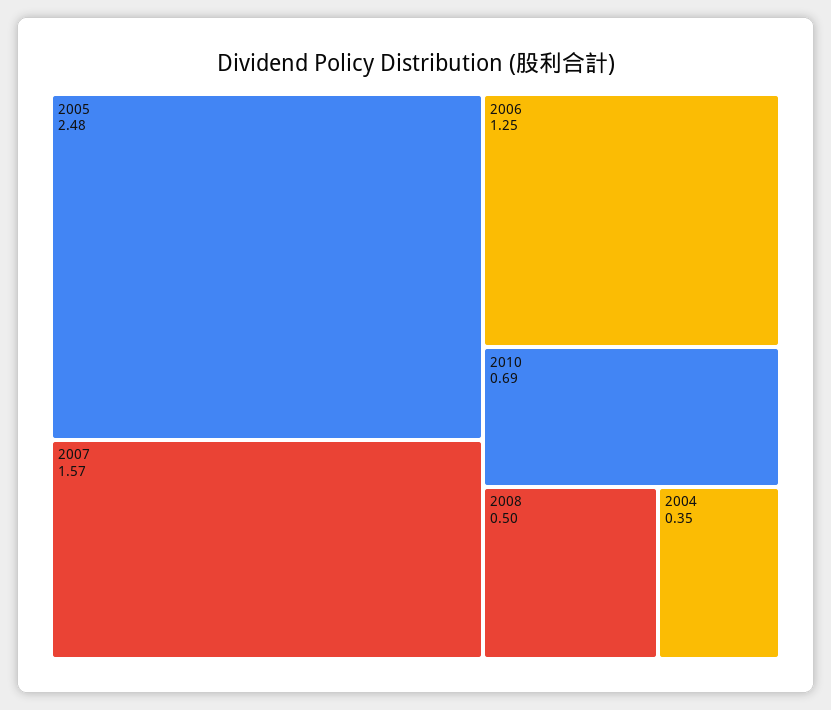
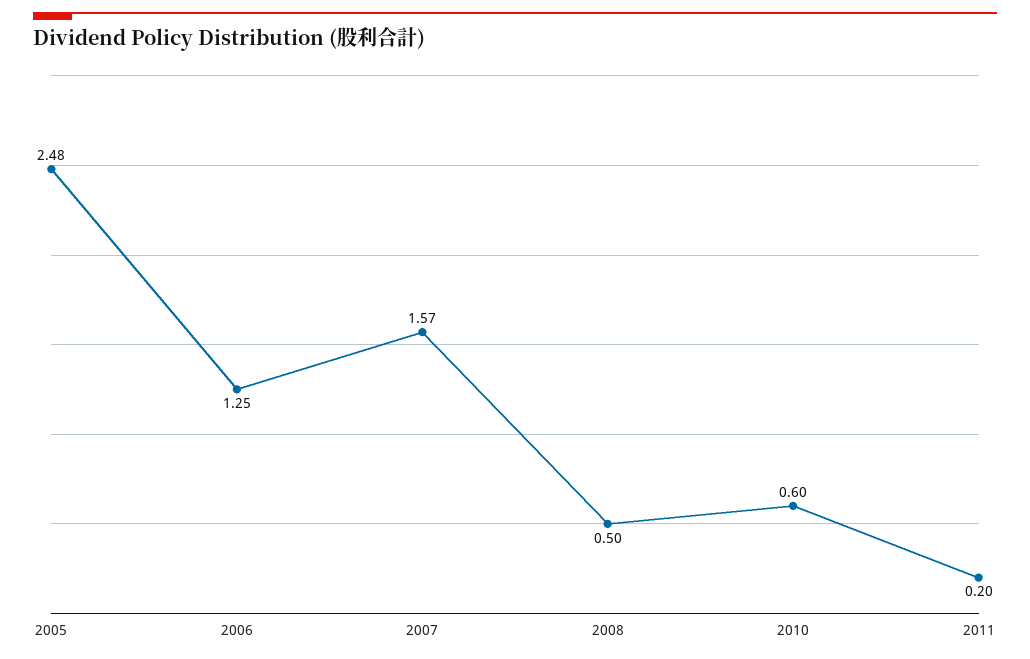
2010: 0.69 -> 0.6
2004: 0.35 -> none
2011: none -> 0.2

